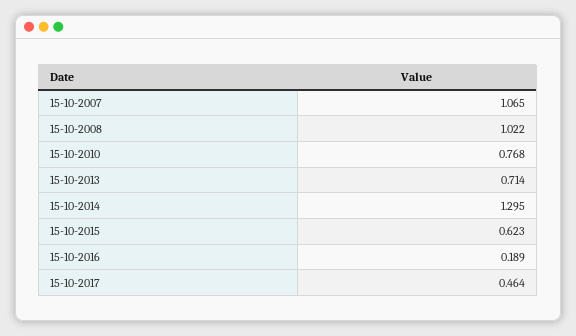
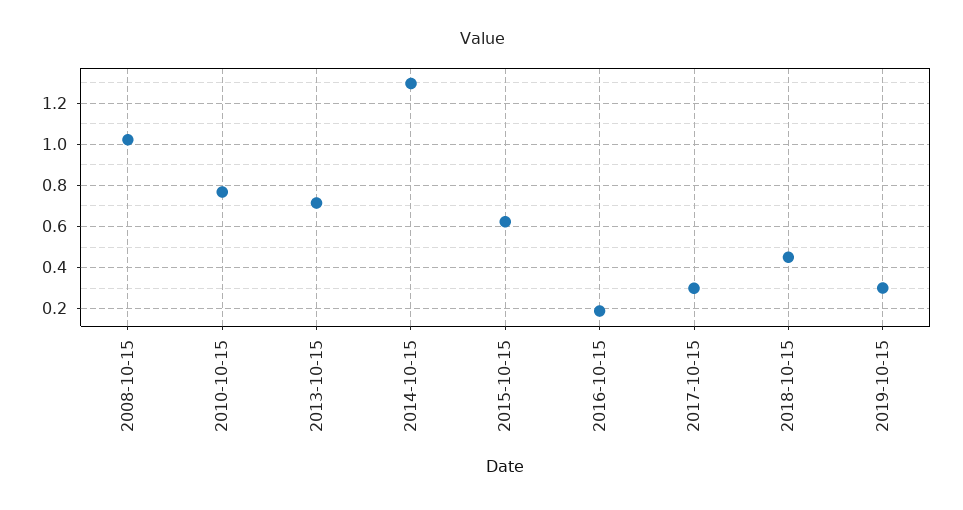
15-10-2007: 1.065 -> none
15-10-2017: 0.464 -> 0.3
2018-10-15: none -> 0.45
2019-10-15: none -> 0.3

